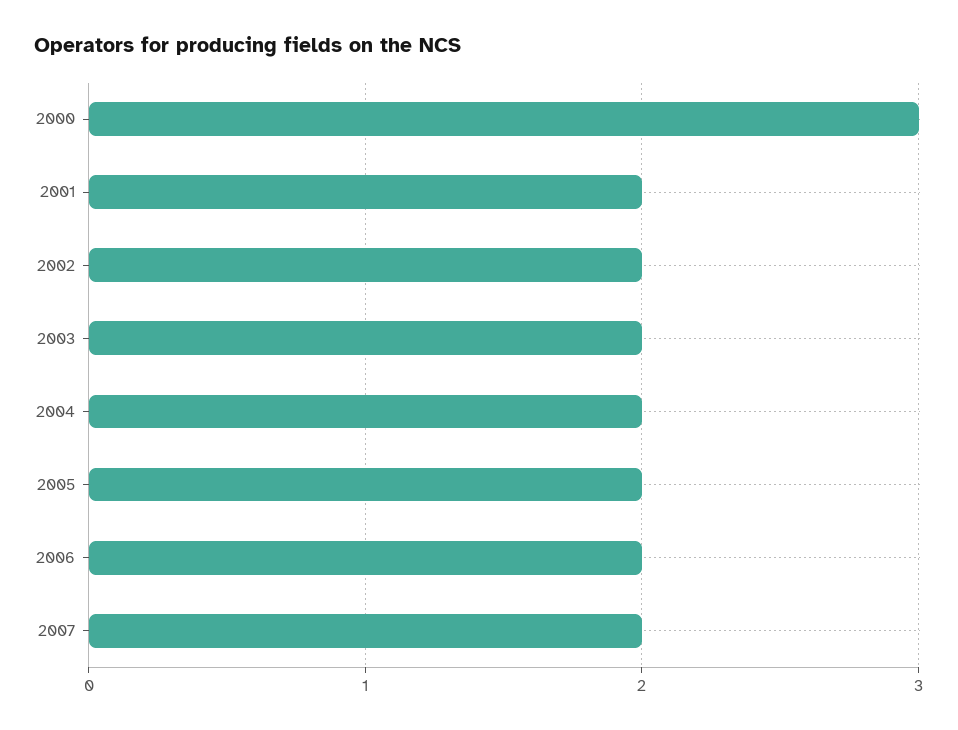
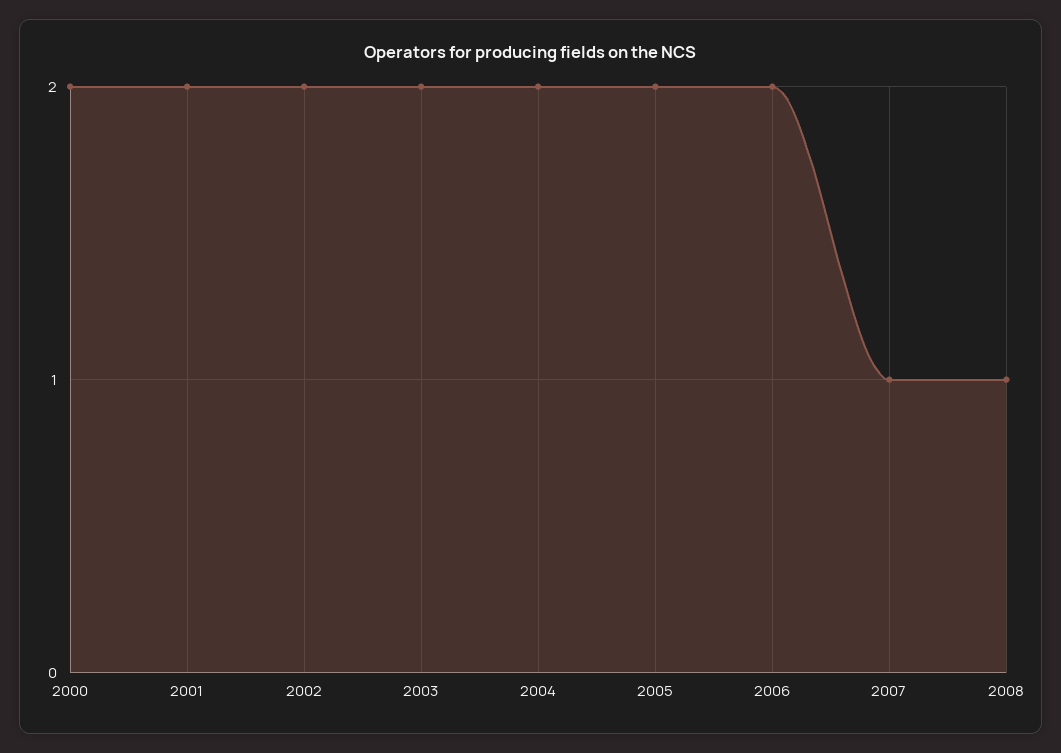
2000: 3 -> 2
2007: 2 -> 1
2008: none -> 1

